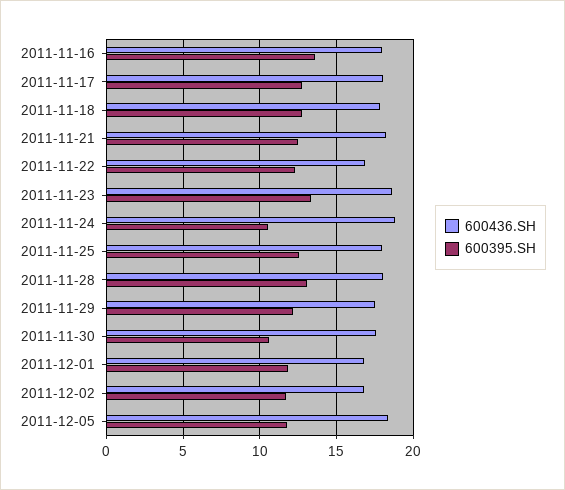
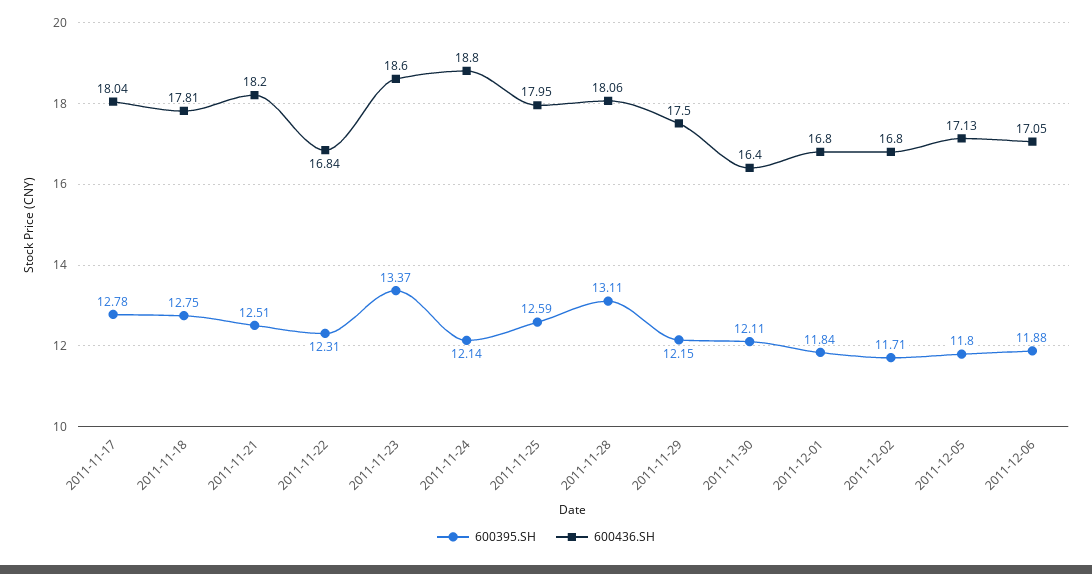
600436.SH, 2011-11-16: 18 -> none
600395.SH, 2011-11-16: 13.5 -> none
600395.SH, 2011-11-24: 10.5 -> 12.14
600436.SH, 2011-11-30: 17.5 -> 16.4
600395.SH, 2011-11-30: 10.5 -> 12.11
600436.SH, 2011-12-05: 18.5 -> 17.13
600395.SH, 2011-12-06: none -> 11.88
600436.SH, 2011-12-06: none -> 17.05

